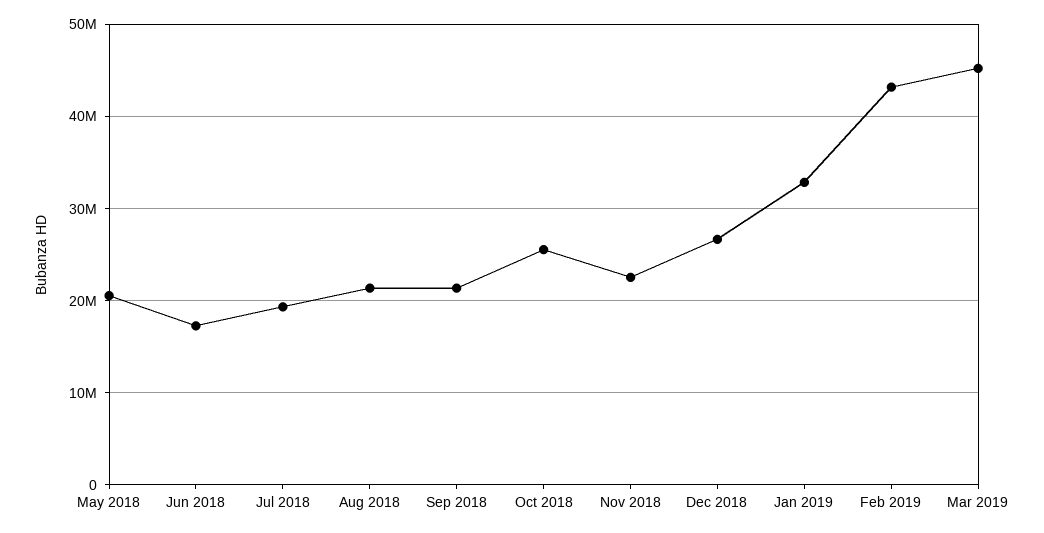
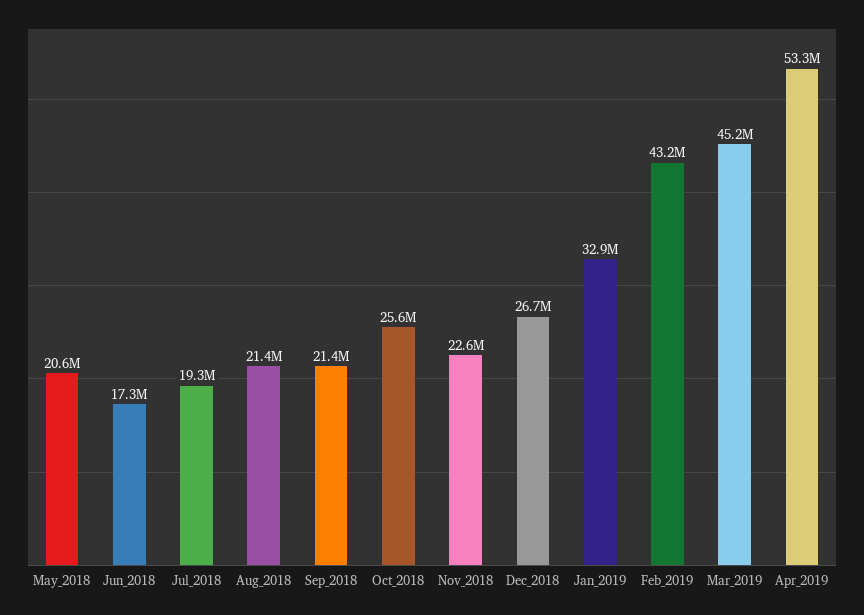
Apr_2019: none -> 53300000

